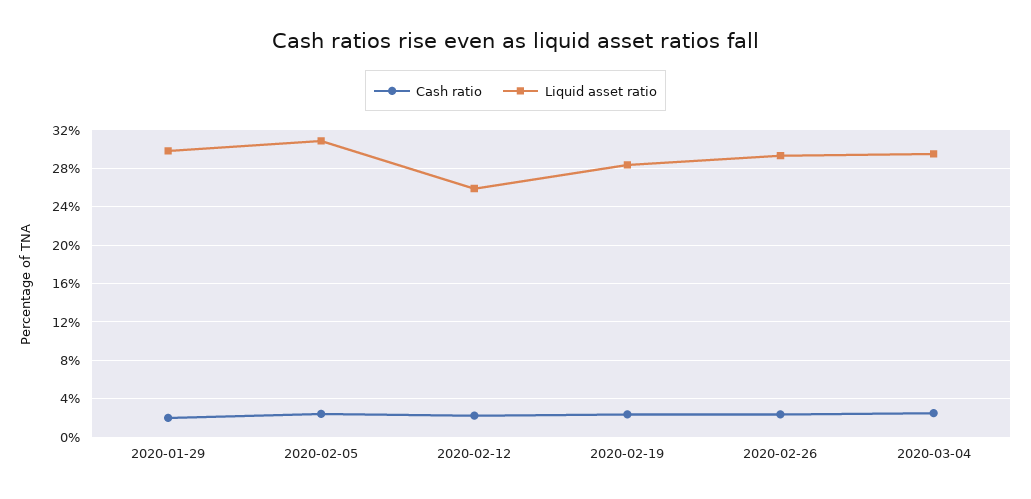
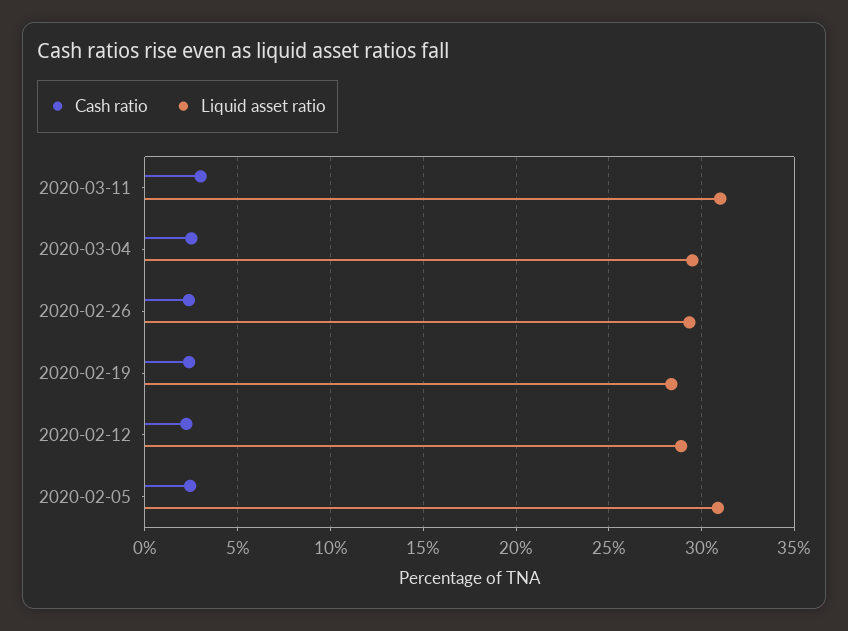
Cash ratio, 2020-01-29: 2 -> none
Liquid asset ratio, 2020-01-29: 30 -> none
Liquid asset ratio, 2020-02-12: 26 -> 29
Cash ratio, 2020-03-11: none -> 3
Liquid asset ratio, 2020-03-11: none -> 31

